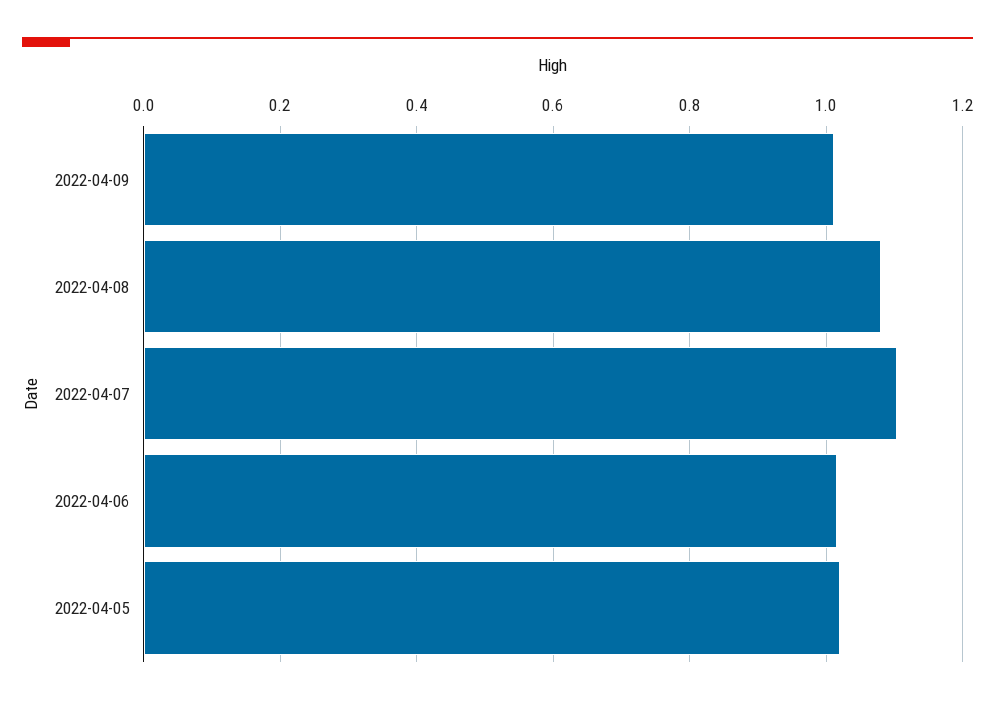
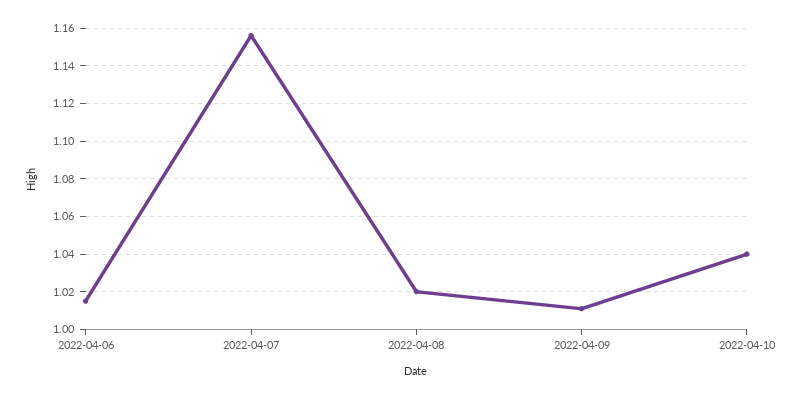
2022-04-08: 1.08 -> 1.02
2022-04-07: 1.1 -> 1.155
2022-04-05: 1.02 -> none
2022-04-10: none -> 1.04

